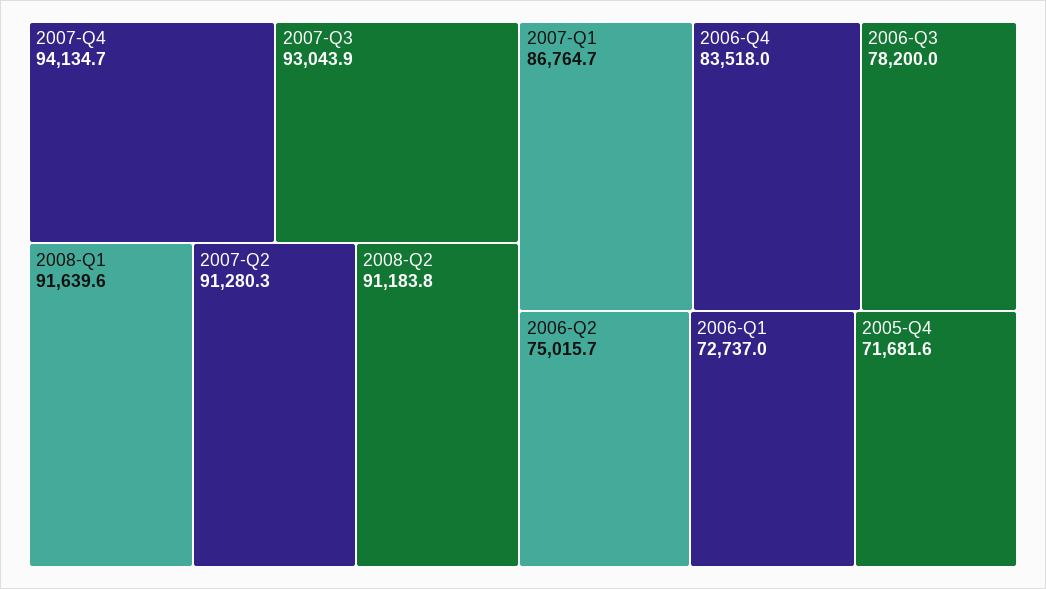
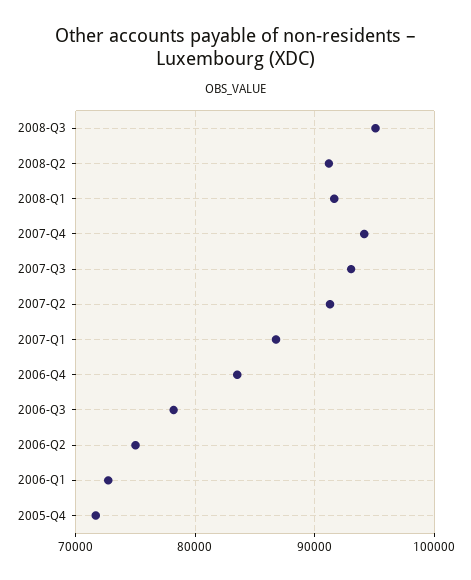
2008-Q3: none -> 95000

